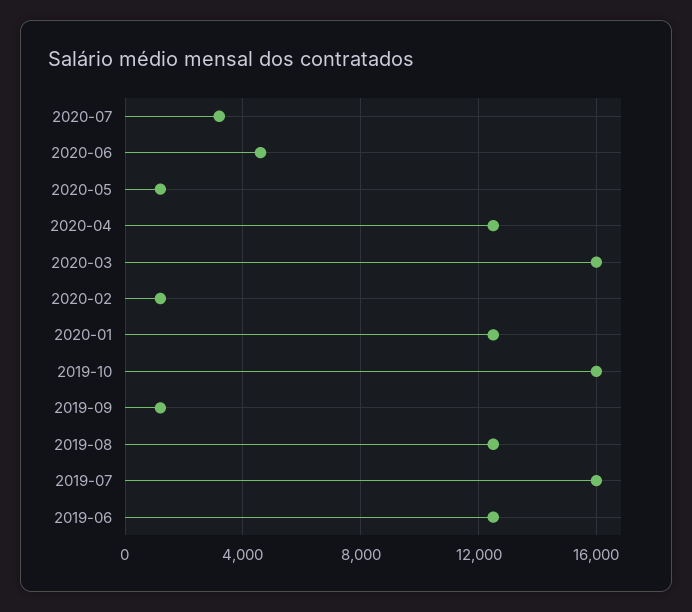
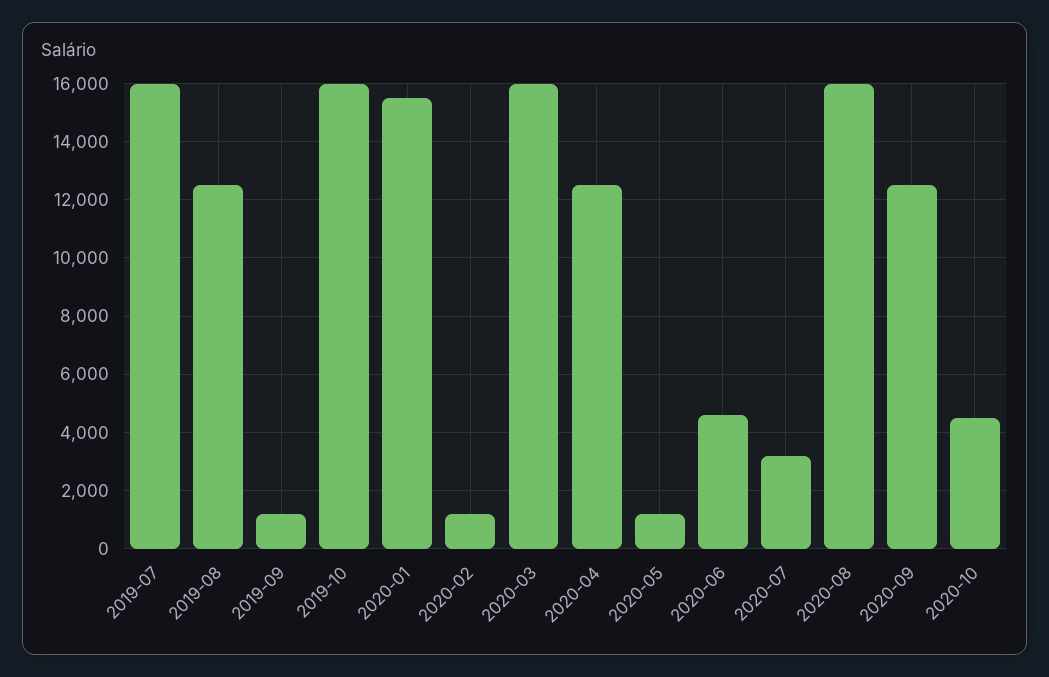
2020-01: 12500 -> 15500
2019-06: 12500 -> none
2020-08: none -> 16000
2020-09: none -> 12500
2020-10: none -> 4500

